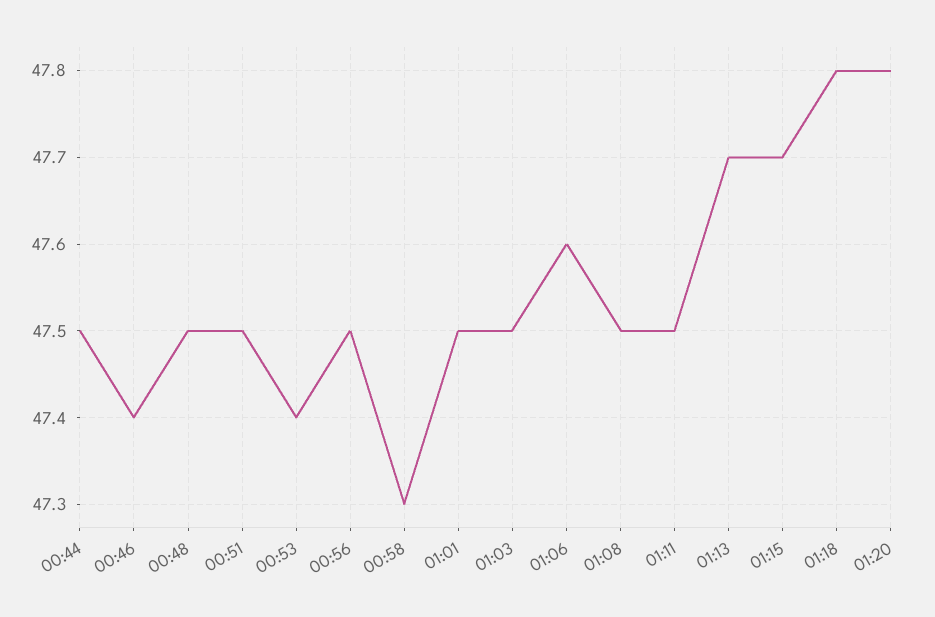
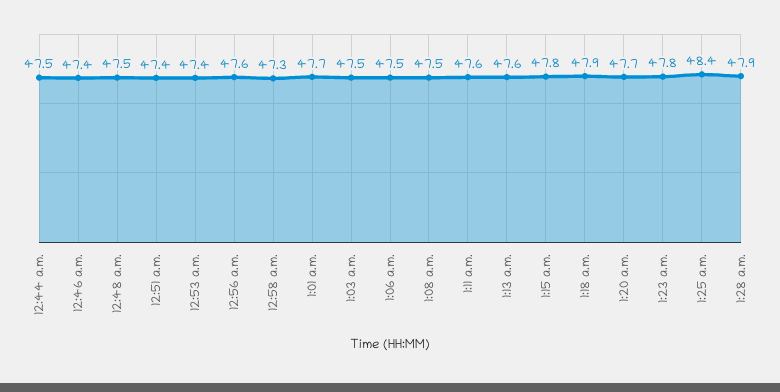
00:51: 47.5 -> 47.4
00:56: 47.5 -> 47.6
01:01: 47.5 -> 47.7
01:06: 47.6 -> 47.5
01:11: 47.5 -> 47.6
01:13: 47.7 -> 47.6
01:15: 47.7 -> 47.8
01:18: 47.8 -> 47.9
01:20: 47.8 -> 47.7
1:23 a.m.: none -> 47.8
1:25 a.m.: none -> 48.4
1:28 a.m.: none -> 47.9

